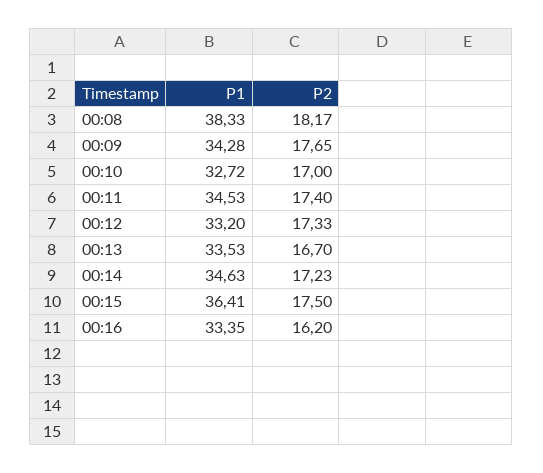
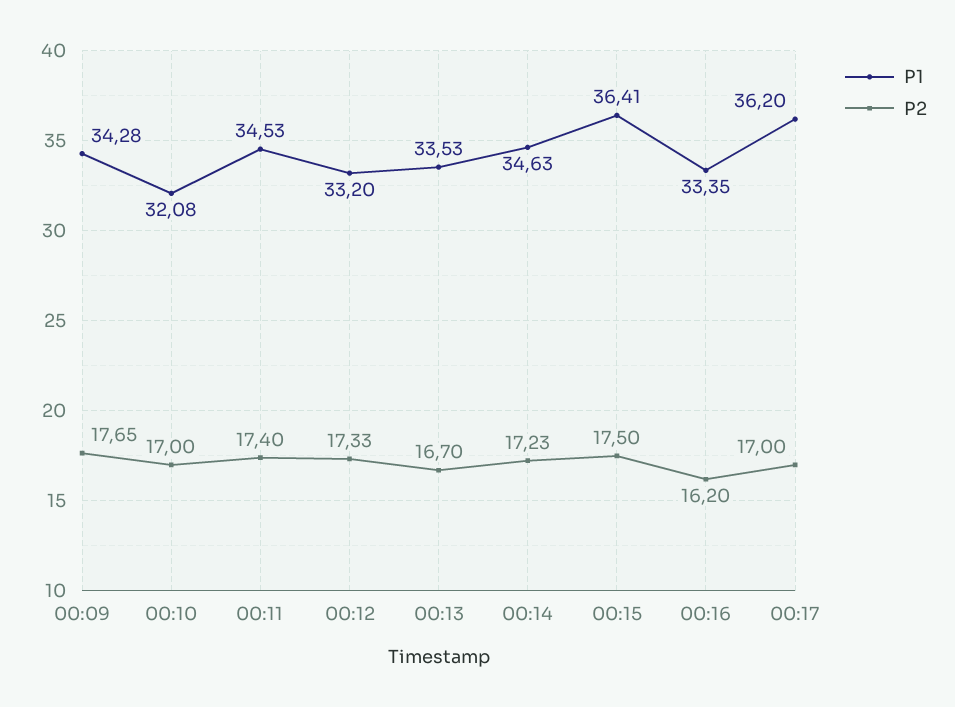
P1, 00:08: 38.33 -> none
P2, 00:08: 18.17 -> none
P1, 00:10: 32.72 -> 32.08
P1, 00:17: none -> 36.2
P2, 00:17: none -> 17

